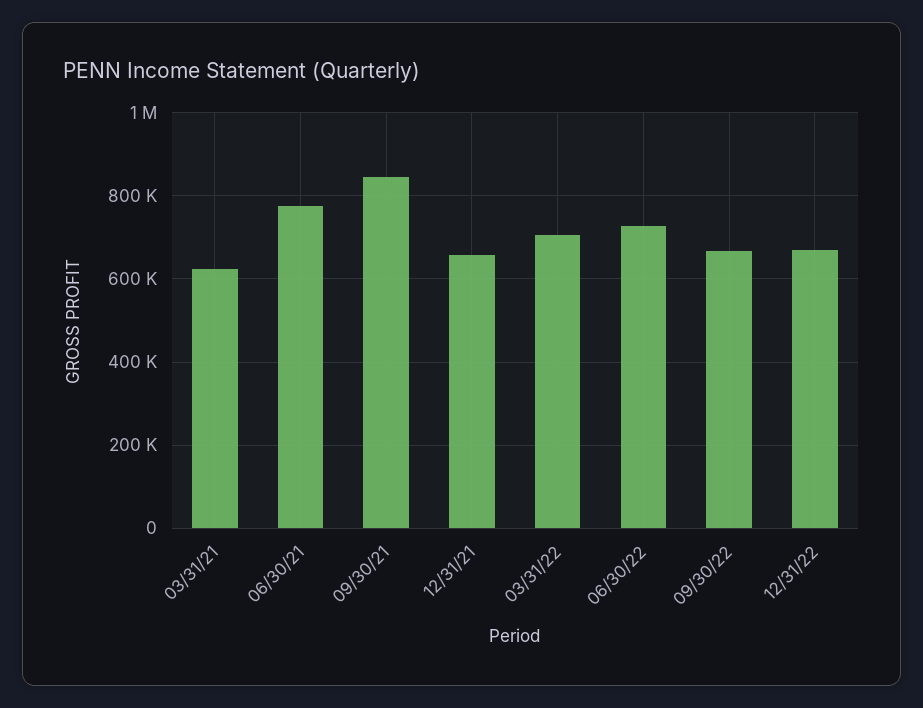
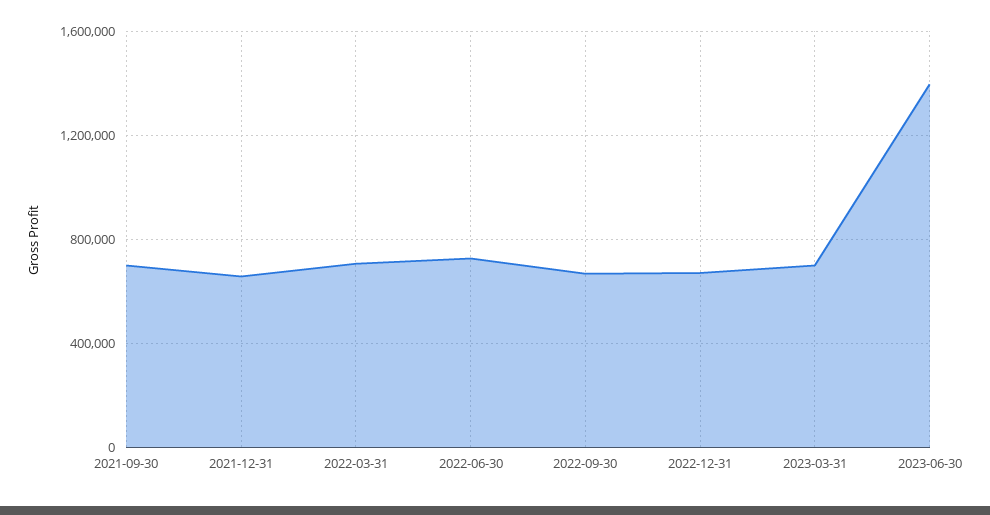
03/31/21: 620000 -> none
06/30/21: 780000 -> none
09/30/21: 840000 -> 700000
2023-03-31: none -> 700000
2023-06-30: none -> 1400000

